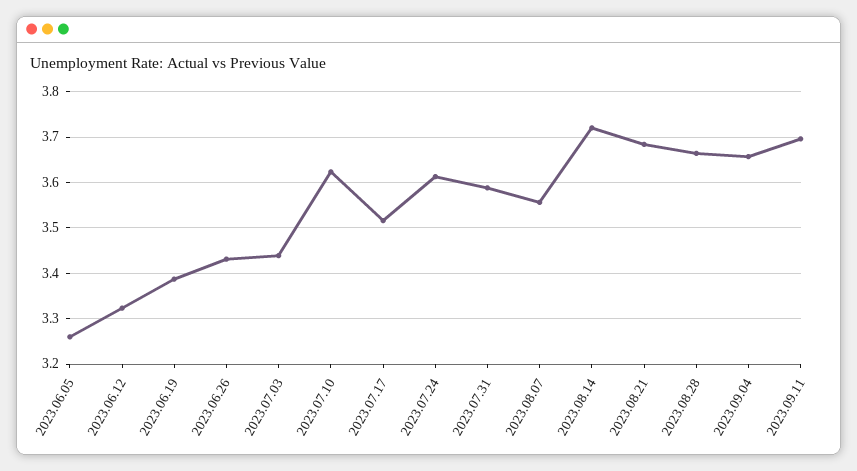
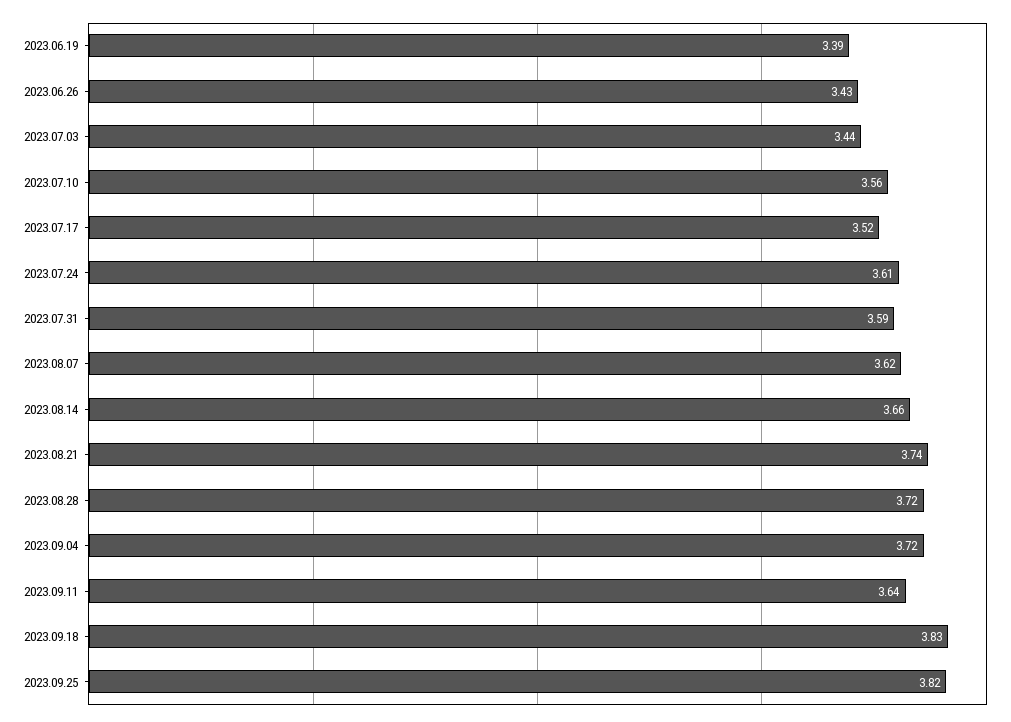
2023.06.05: 3.26 -> none
2023.06.12: 3.32 -> none
2023.07.10: 3.62 -> 3.56
2023.08.07: 3.56 -> 3.62
2023.08.14: 3.72 -> 3.66
2023.08.21: 3.68 -> 3.74
2023.08.28: 3.66 -> 3.72
2023.09.04: 3.66 -> 3.72
2023.09.11: 3.7 -> 3.64
2023.09.18: none -> 3.83
2023.09.25: none -> 3.82

